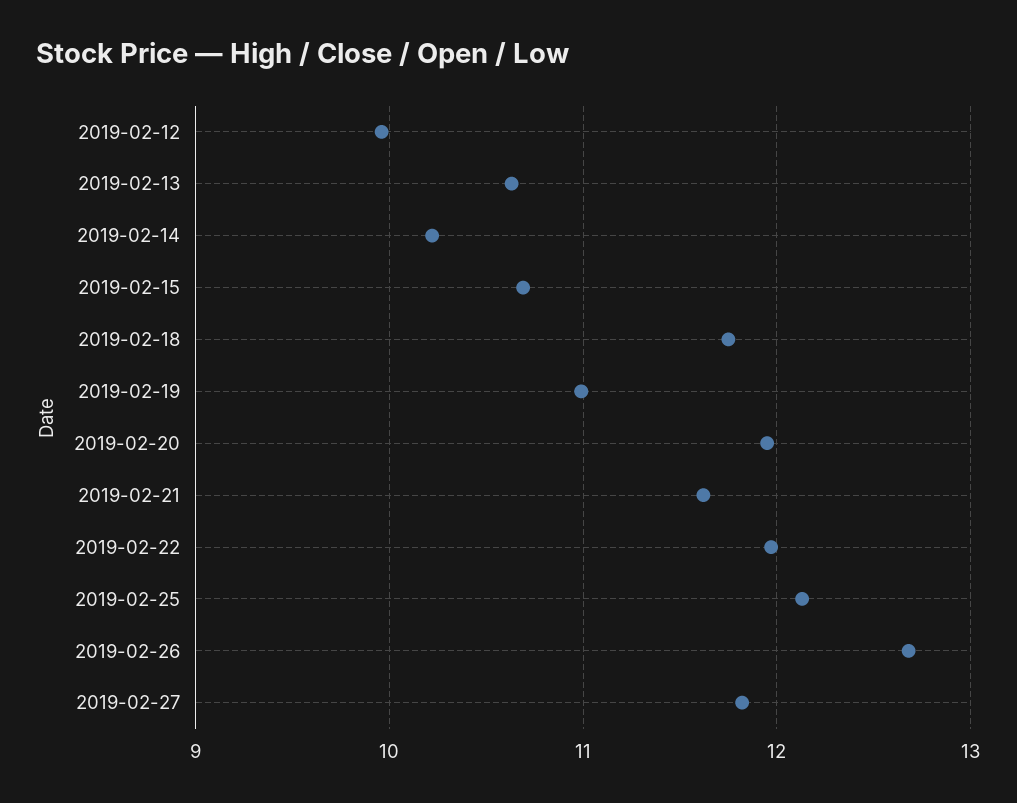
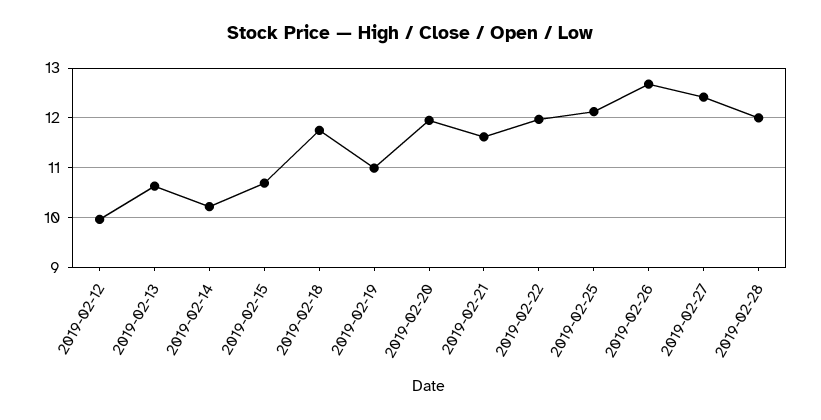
2019-02-27: 11.8 -> 12.4
2019-02-28: none -> 12

